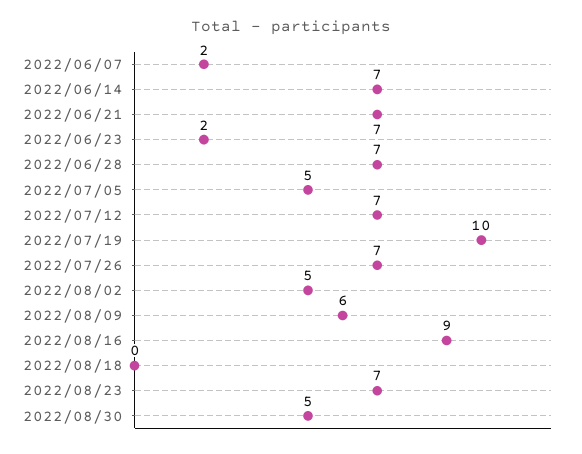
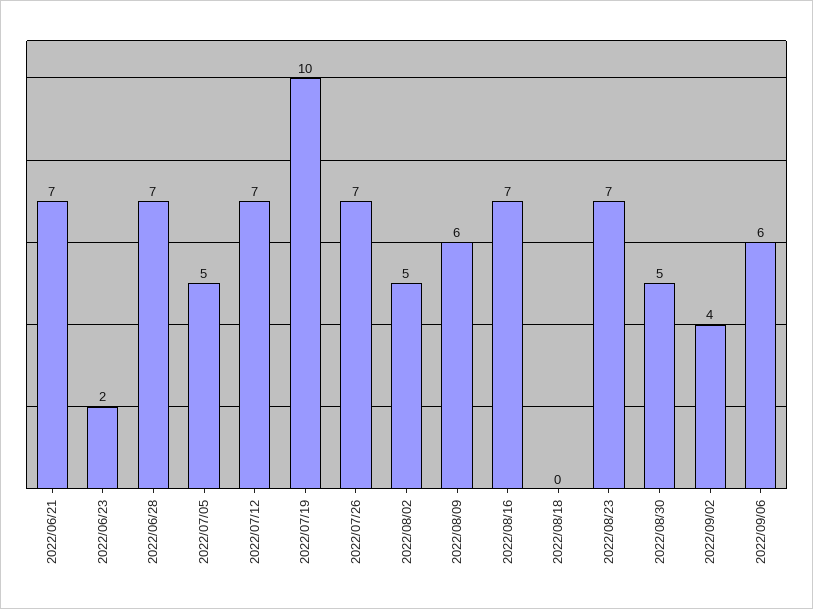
2022/06/07: 2 -> none
2022/06/14: 7 -> none
2022/08/16: 9 -> 7
2022/09/02: none -> 4
2022/09/06: none -> 6

